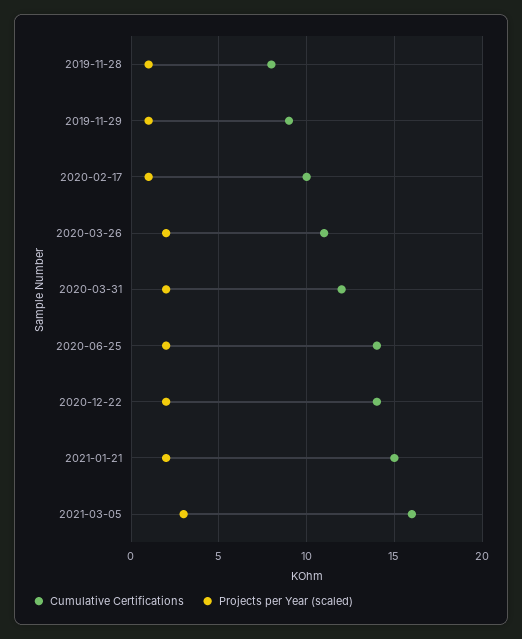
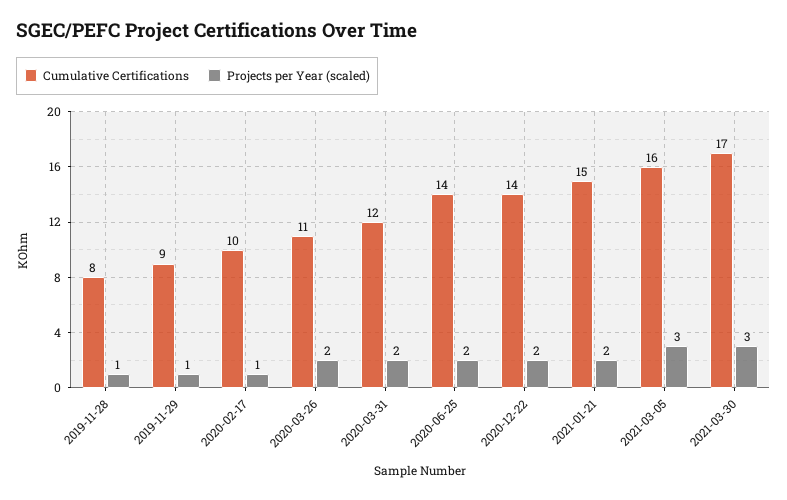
Cumulative Certifications, 2021-03-30: none -> 17
Projects per Year (scaled), 2021-03-30: none -> 3

